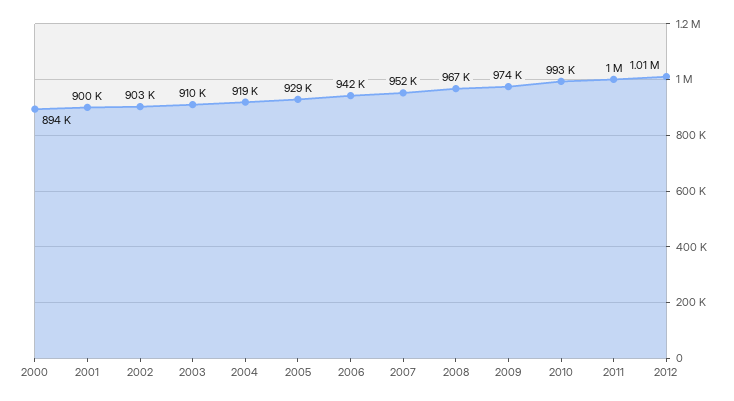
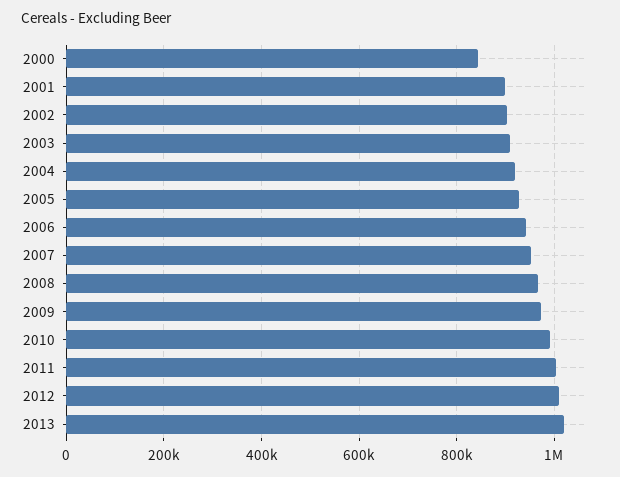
2000: 894000 -> 840000
2013: none -> 1020000

